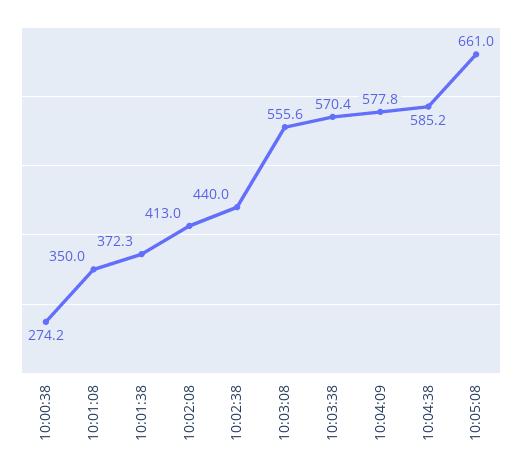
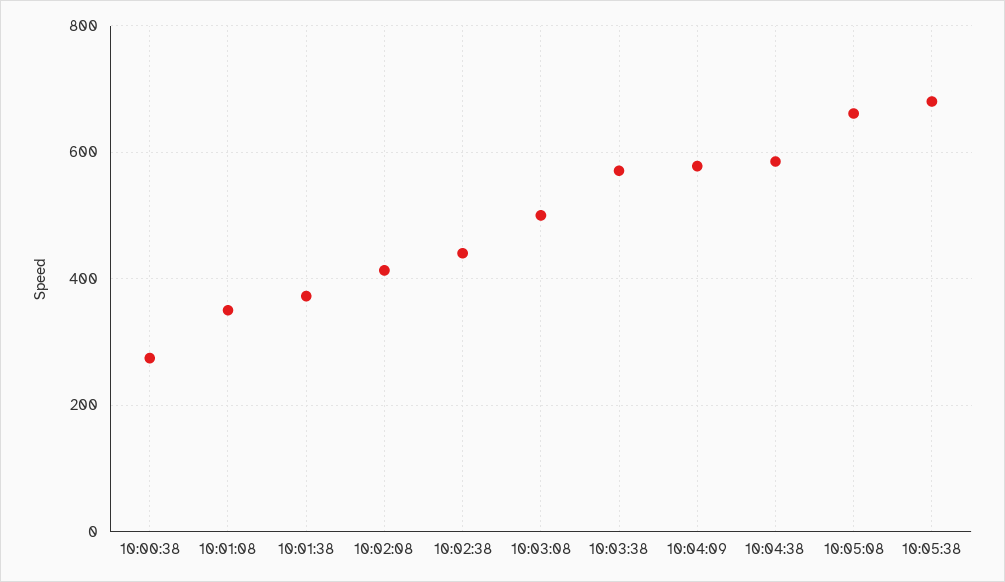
10:03:08: 555.6 -> 500
10:05:38: none -> 680

